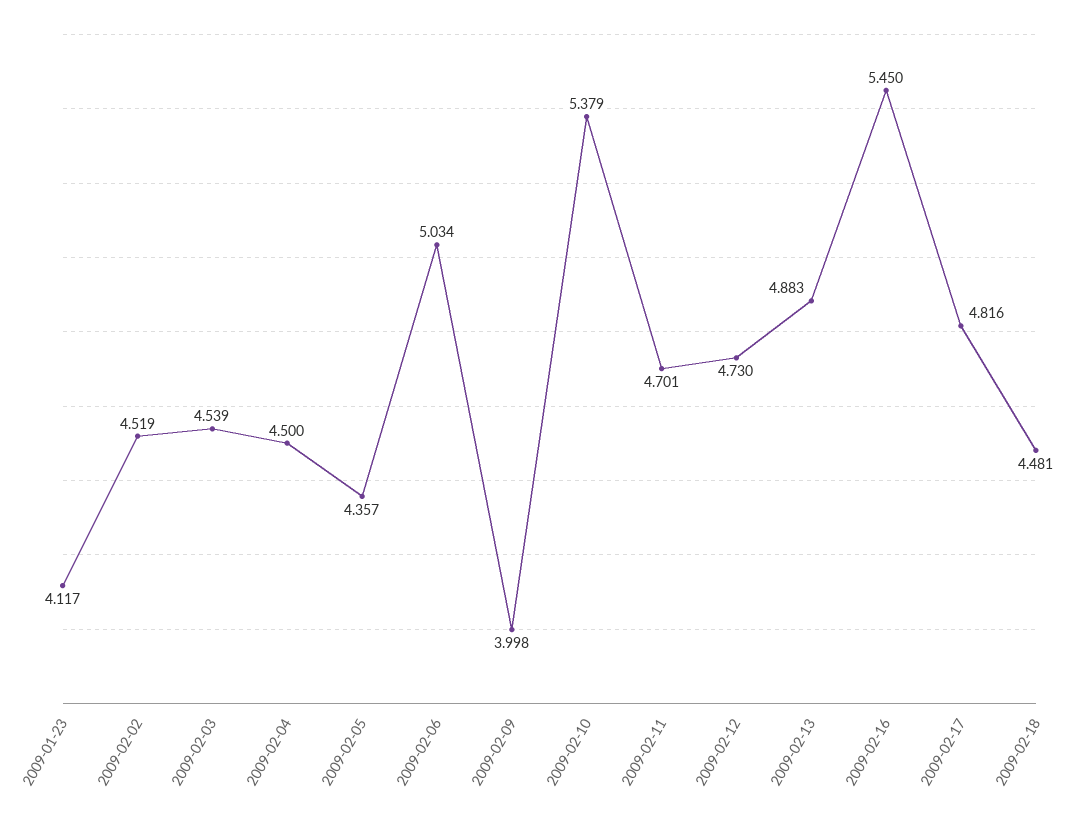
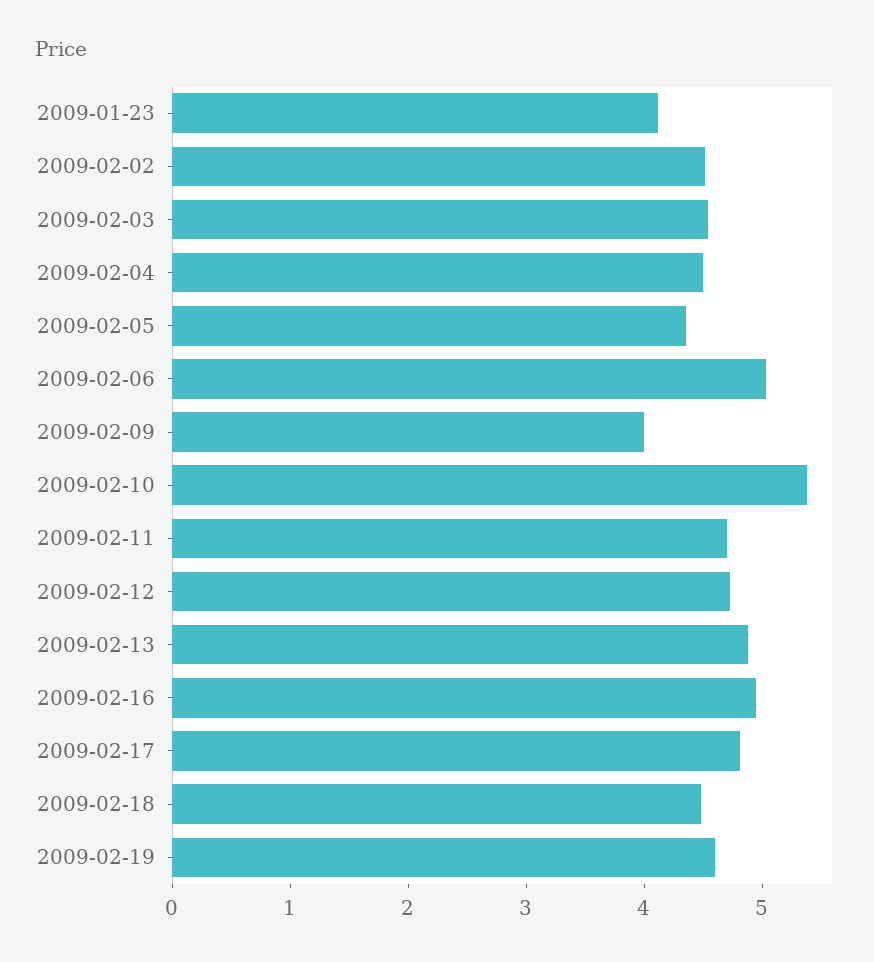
2009-02-16: 5.45 -> 5
2009-02-19: none -> 4.6

